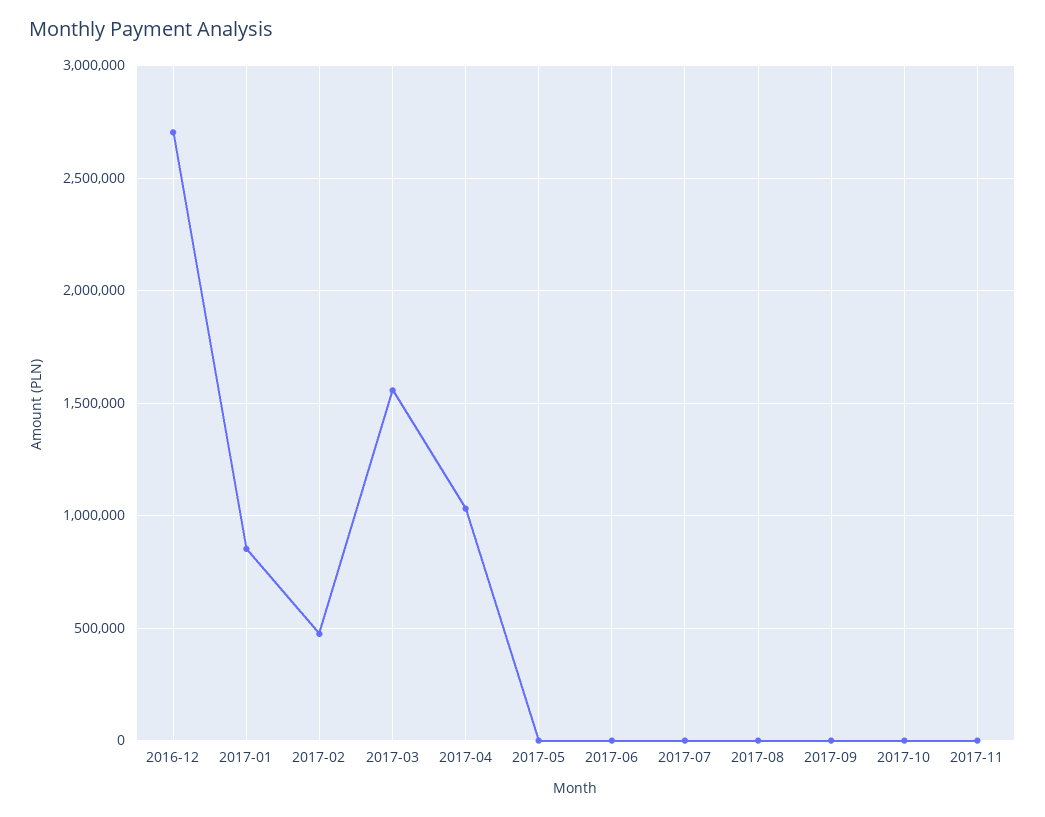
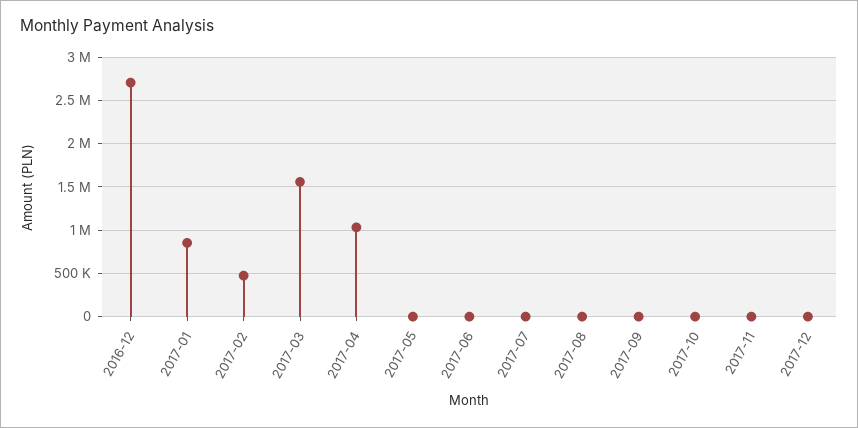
2017-12: none -> 0

